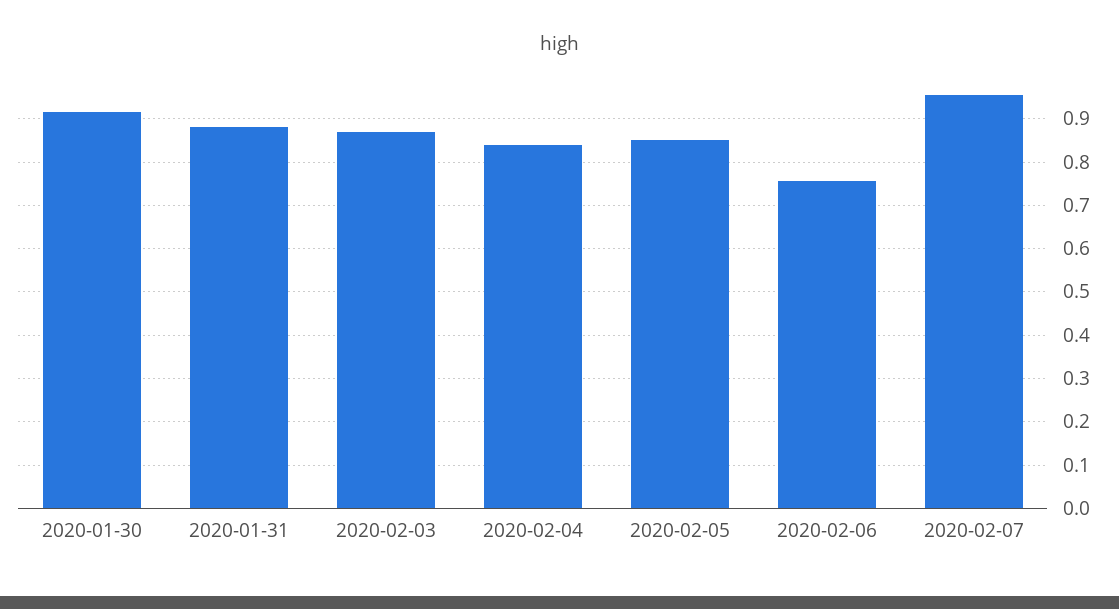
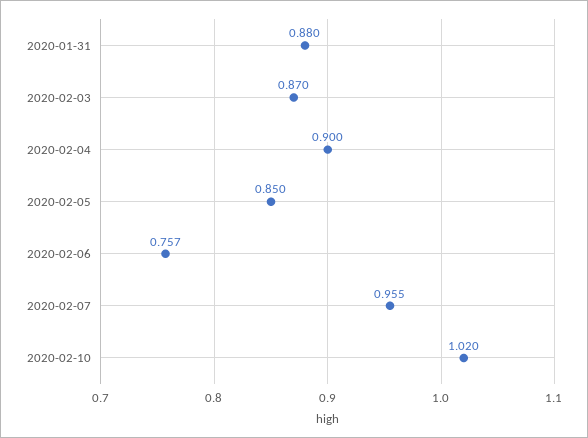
2020-01-30: 0.92 -> none
2020-02-04: 0.84 -> 0.9
2020-02-10: none -> 1.02

